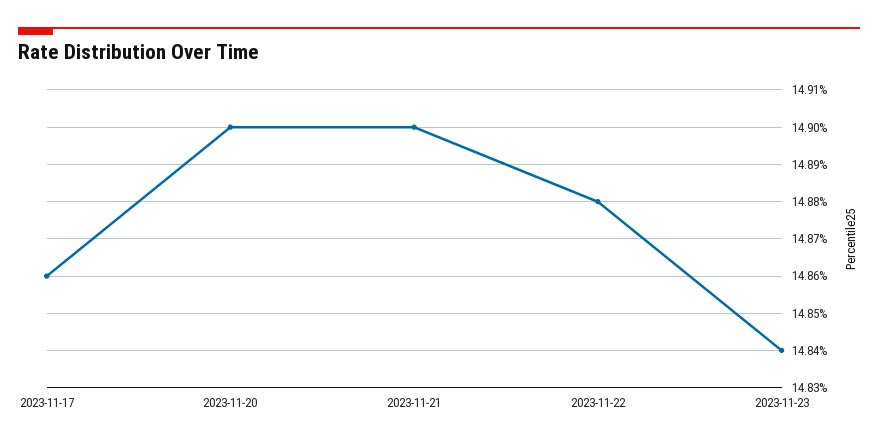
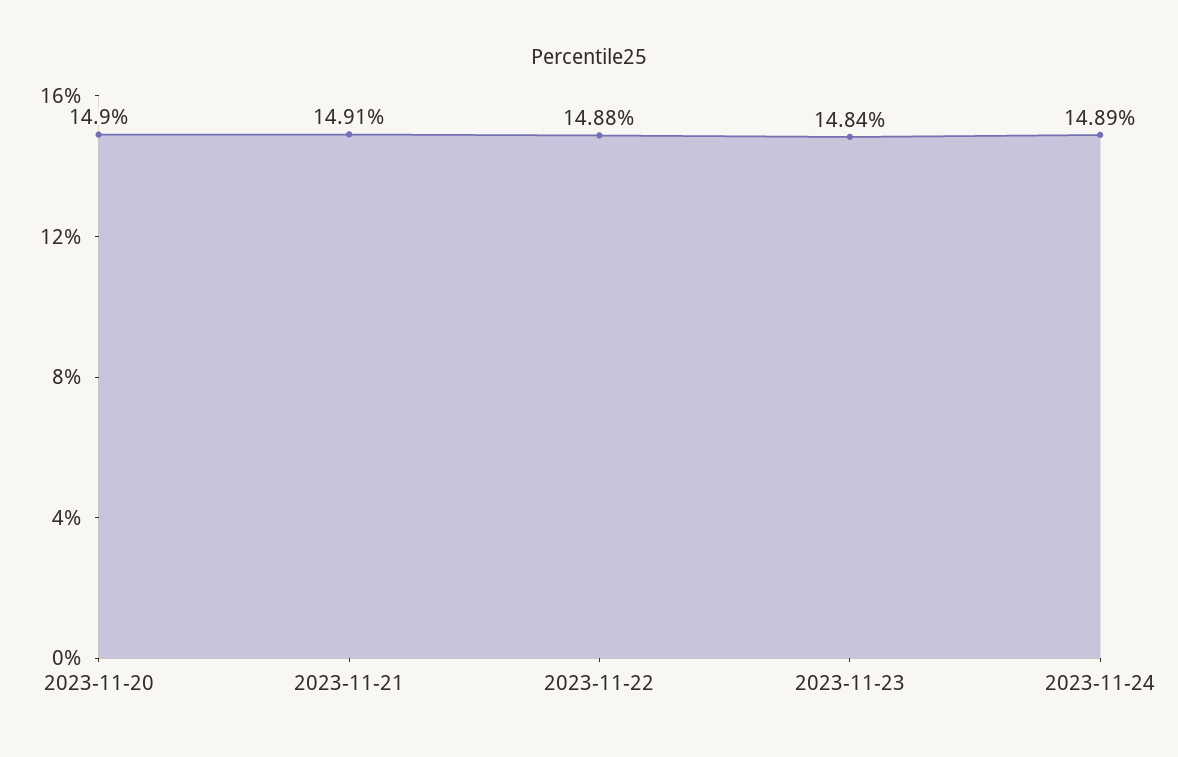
2023-11-17: 14.86 -> none
2023-11-21: 14.9 -> 14.91
2023-11-24: none -> 14.89

